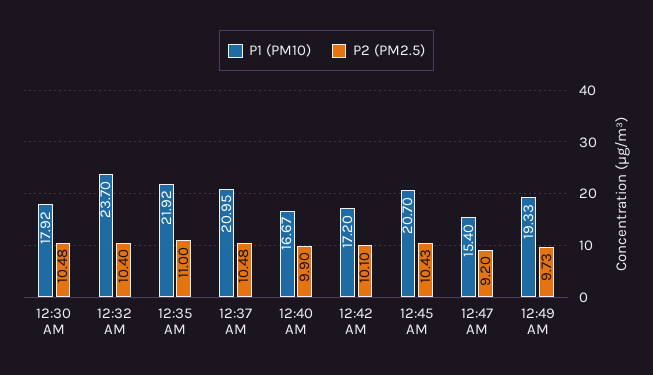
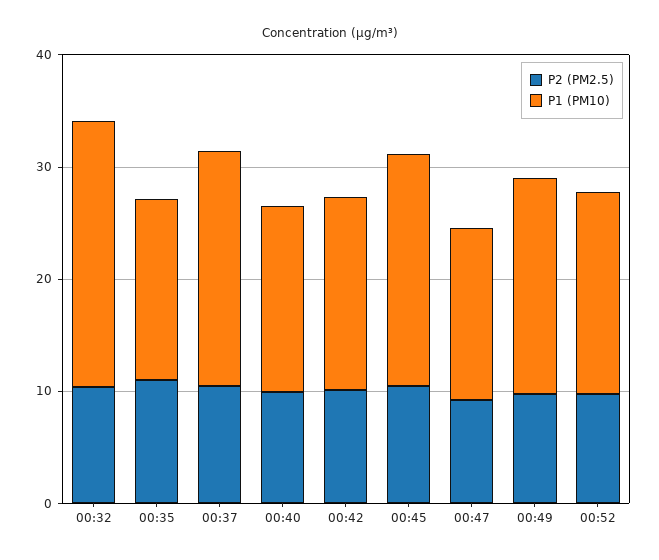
P1 (PM10), 12:30 AM: 17.92 -> none
P2 (PM2.5), 12:30 AM: 10.48 -> none
P1 (PM10), 12:35 AM: 21.92 -> 16
P2 (PM2.5), 00:52: none -> 10
P1 (PM10), 00:52: none -> 18

